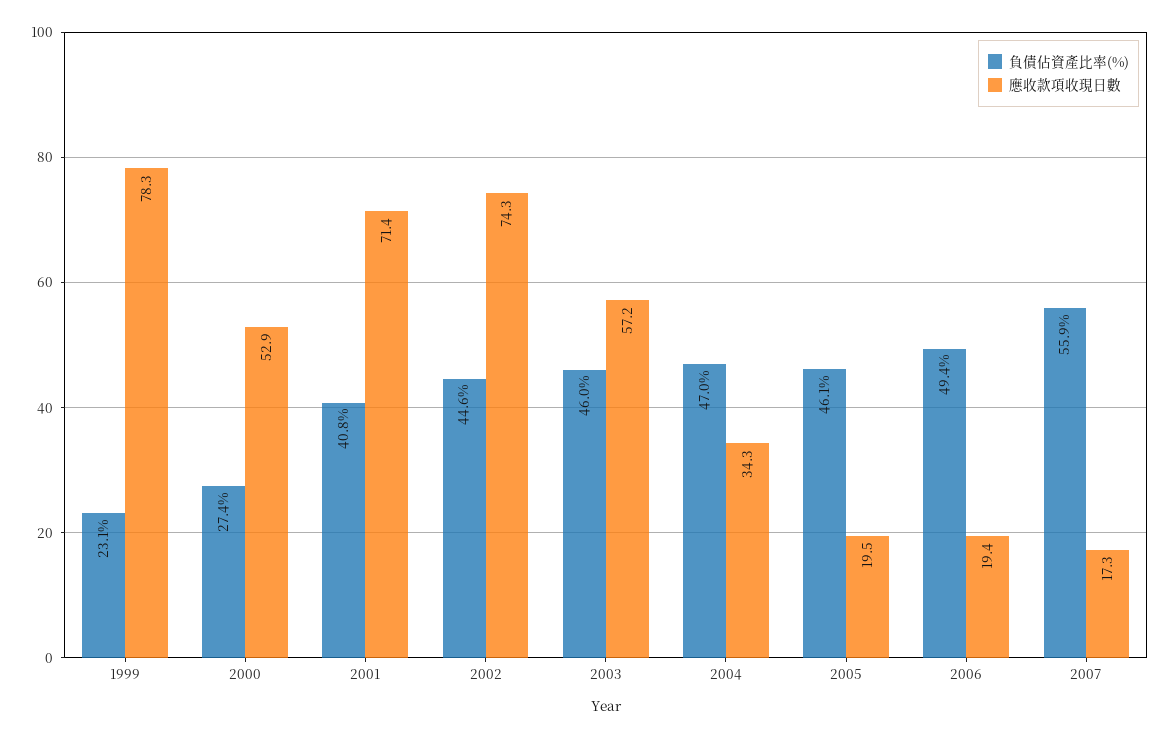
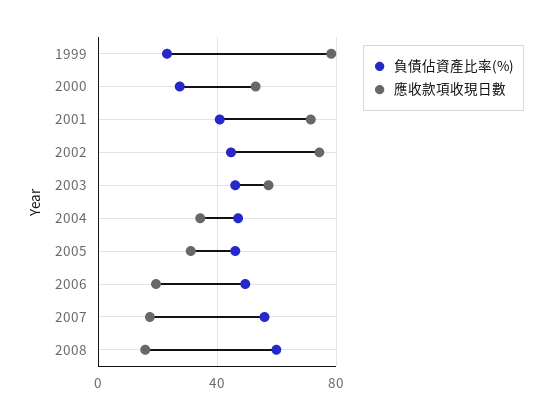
應收款項收現日數, 2005: 19.5 -> 30
負債佔資產比率(%), 2008: none -> 60
應收款項收現日數, 2008: none -> 15

